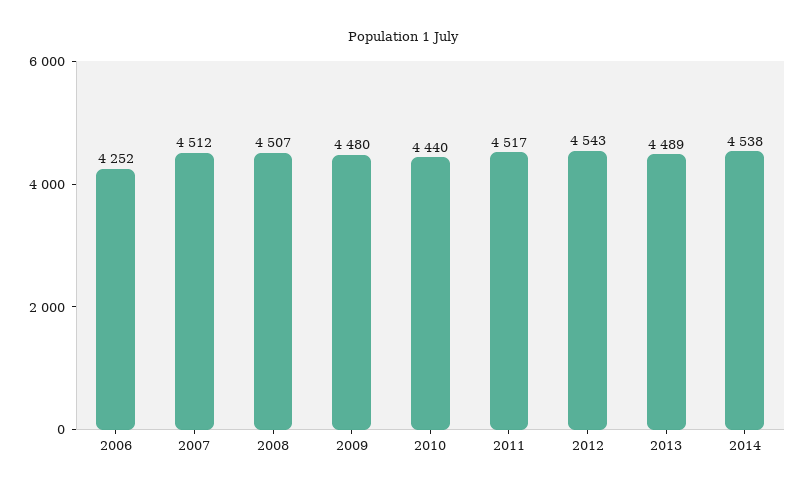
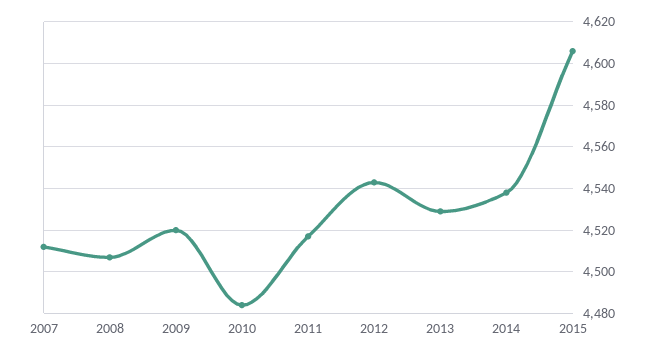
2006: 4252 -> none
2009: 4480 -> 4520
2010: 4440 -> 4485
2013: 4489 -> 4530
2015: none -> 4605

